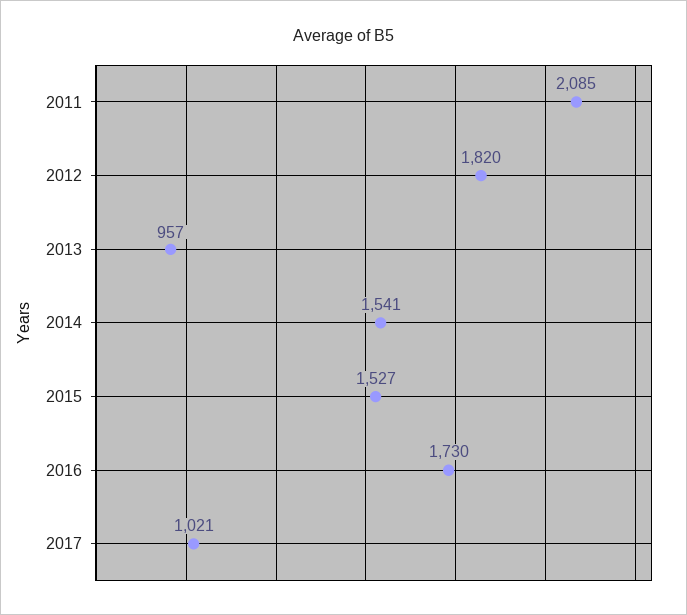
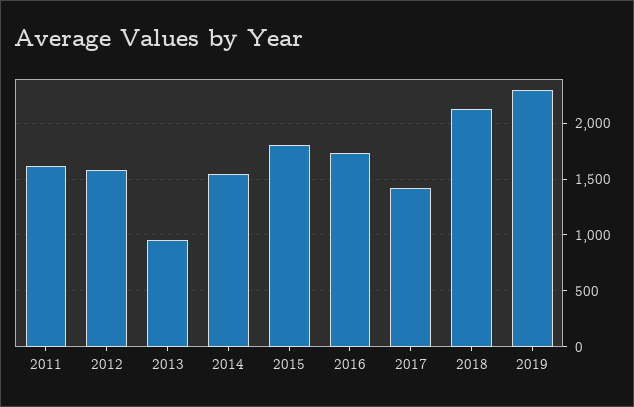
2011: 2085 -> 1600
2012: 1820 -> 1600
2015: 1527 -> 1800
2017: 1021 -> 1400
2018: none -> 2100
2019: none -> 2300

